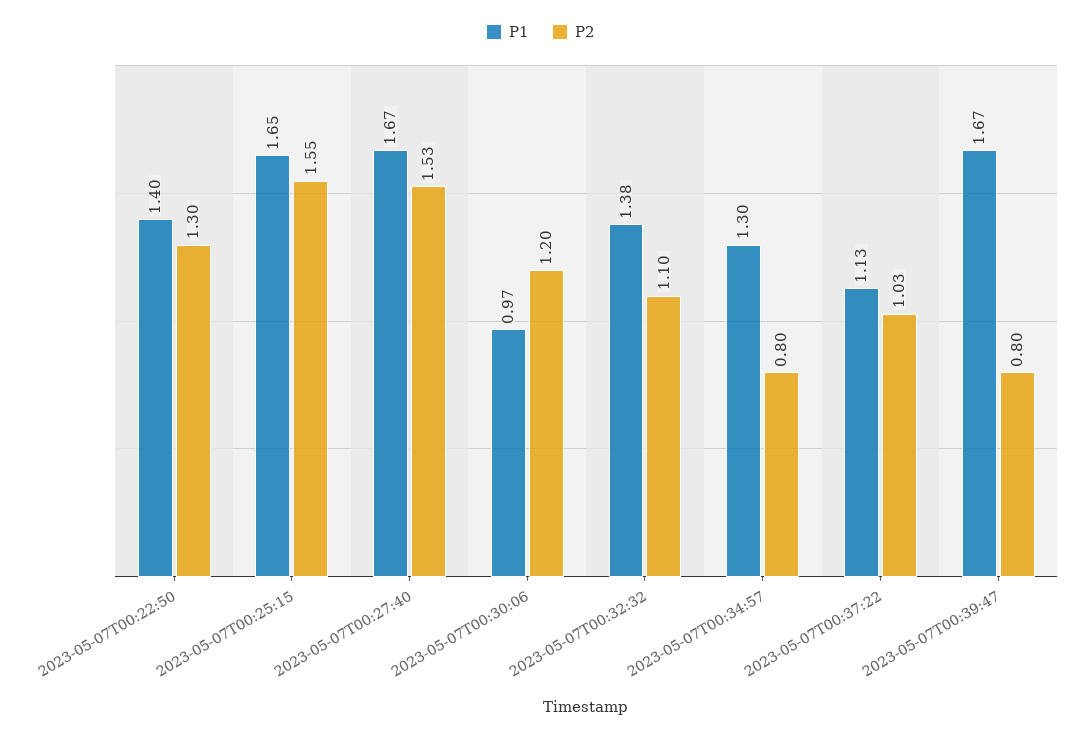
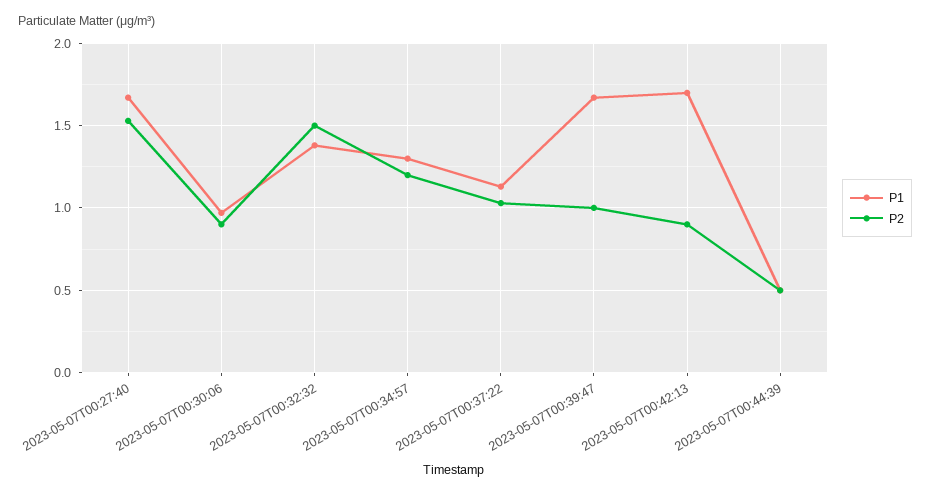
P1, 2023-05-07T00:22:50: 1.4 -> none
P2, 2023-05-07T00:22:50: 1.3 -> none
P1, 2023-05-07T00:25:15: 1.65 -> none
P2, 2023-05-07T00:25:15: 1.55 -> none
P2, 2023-05-07T00:30:06: 1.2 -> 0.9
P2, 2023-05-07T00:32:32: 1.1 -> 1.5
P2, 2023-05-07T00:34:57: 0.8 -> 1.2
P2, 2023-05-07T00:39:47: 0.8 -> 1
P1, 2023-05-07T00:42:13: none -> 1.7
P2, 2023-05-07T00:42:13: none -> 0.9
P1, 2023-05-07T00:44:39: none -> 0.5
P2, 2023-05-07T00:44:39: none -> 0.5

